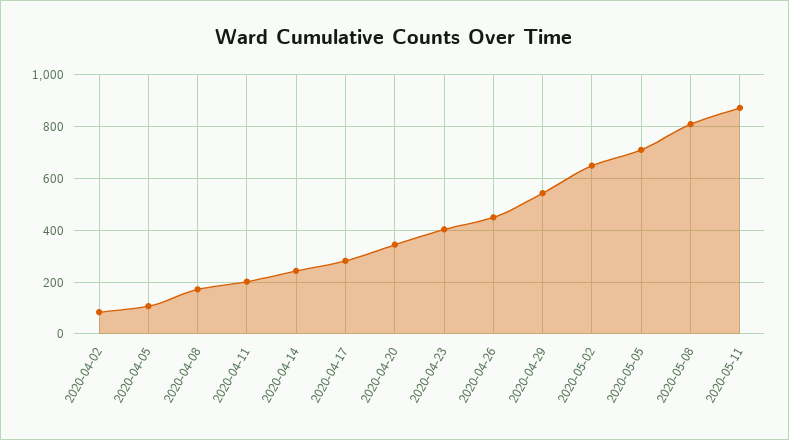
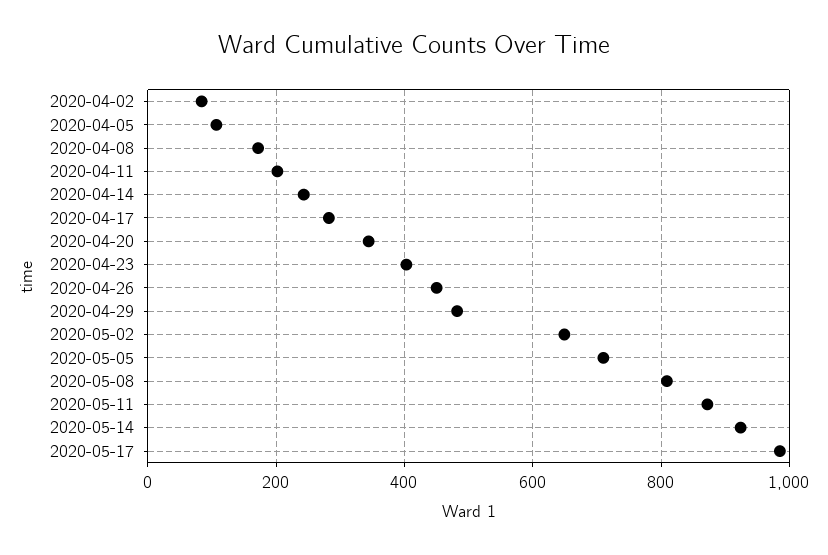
2020-04-29: 550 -> 480
2020-05-14: none -> 920
2020-05-17: none -> 980

